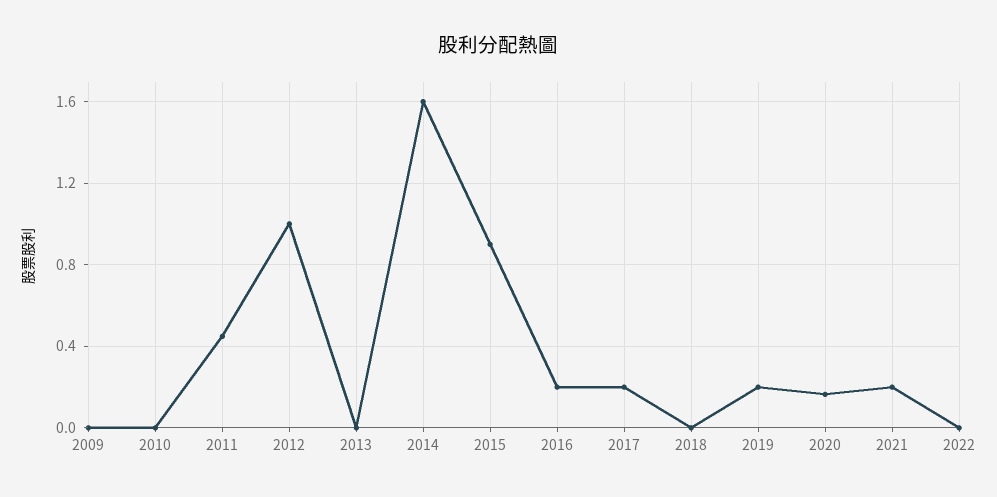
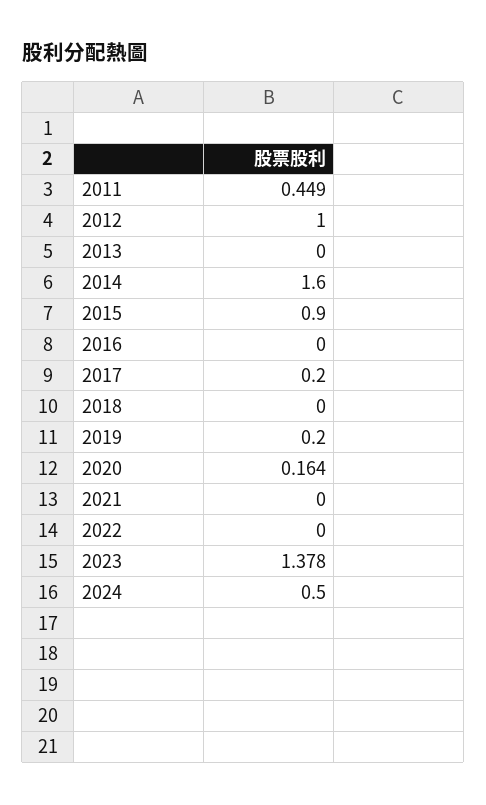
2009: 0 -> none
2010: 0 -> none
2016: 0.2 -> 0
2021: 0.2 -> 0
2023: none -> 1.378
2024: none -> 0.5

